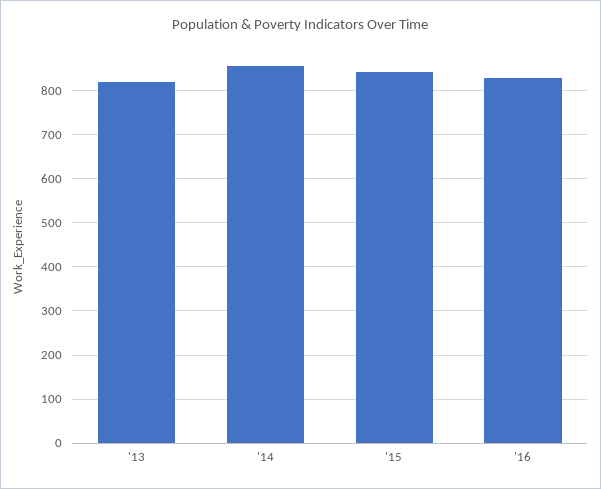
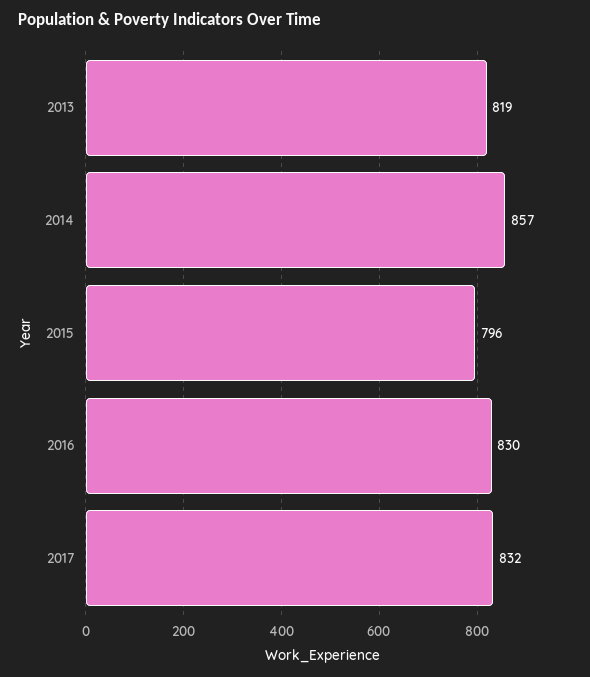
'15: 840 -> 796
2017: none -> 832

